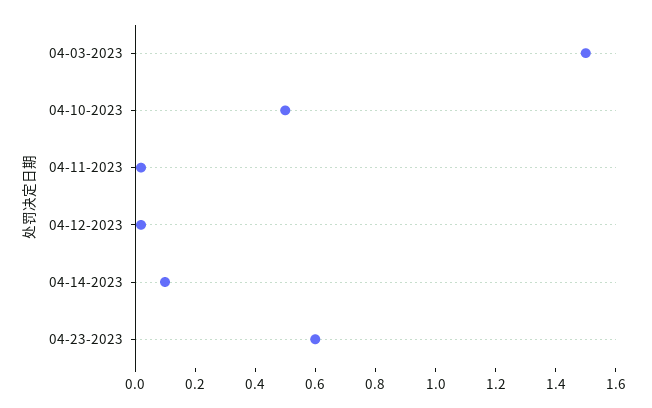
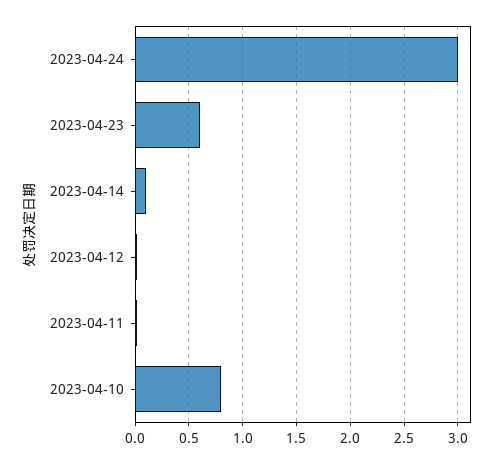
04-03-2023: 1.5 -> none
04-10-2023: 0.5 -> 0.8
2023-04-24: none -> 3

